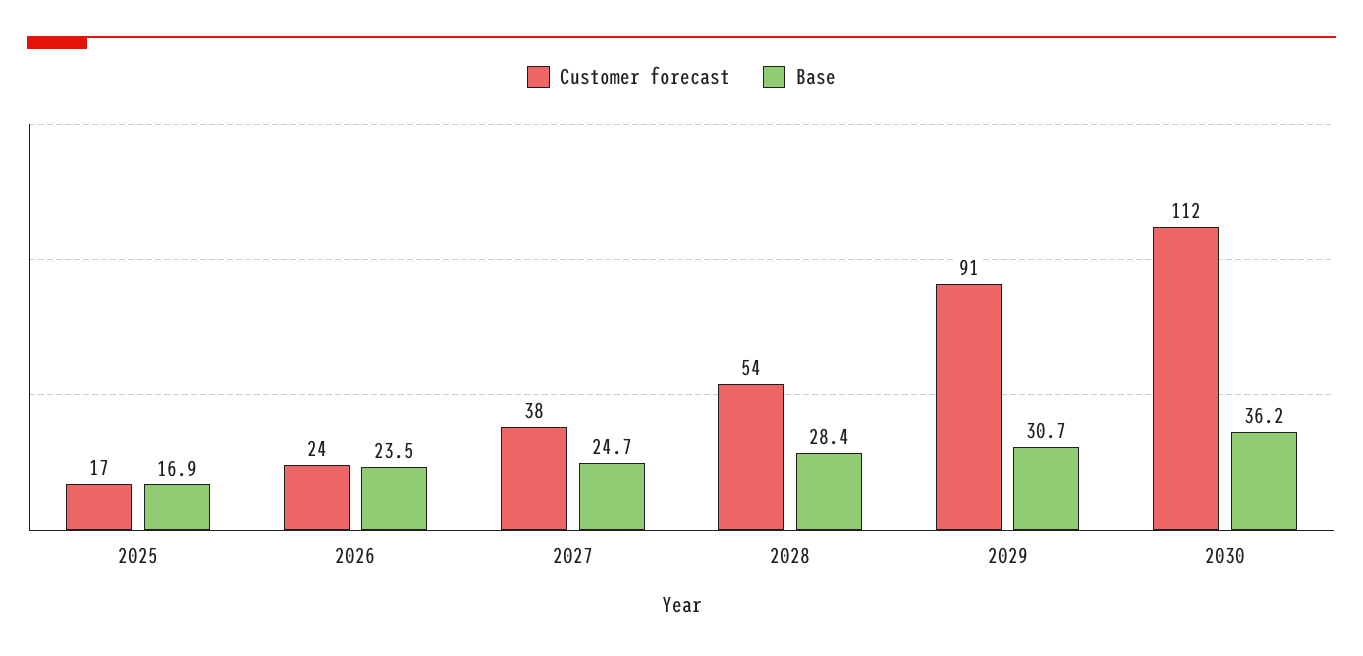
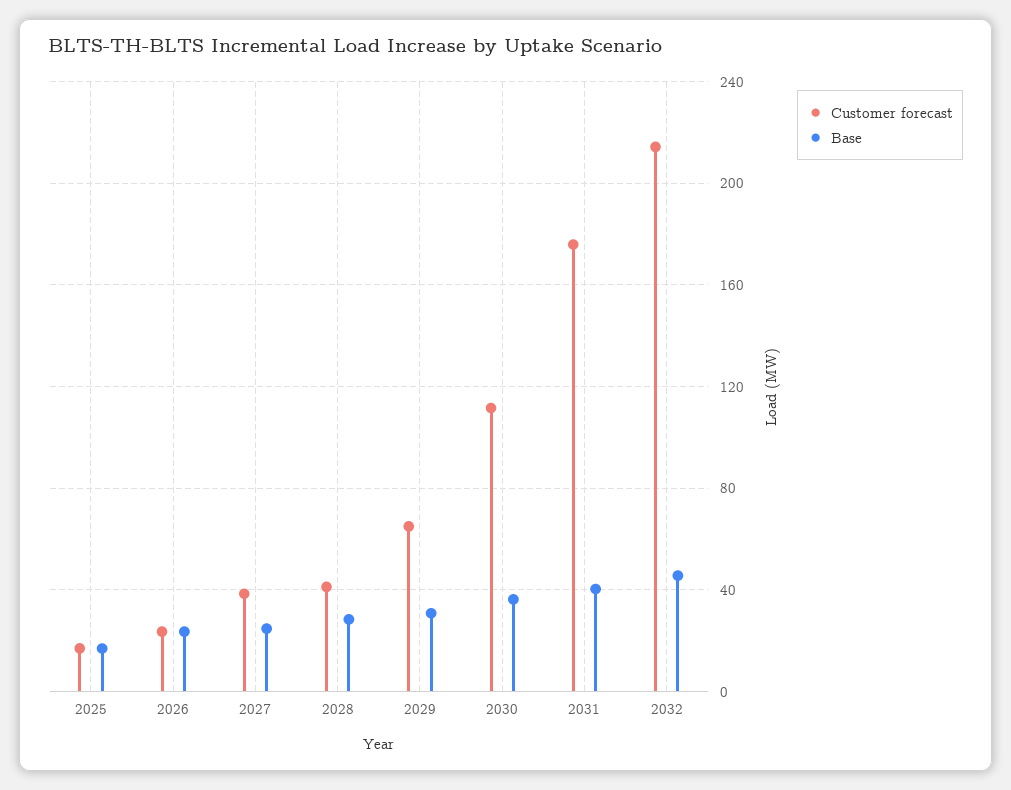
Customer forecast, 2028: 54 -> 40
Customer forecast, 2029: 91 -> 65
Customer forecast, 2031: none -> 175
Base, 2031: none -> 40
Customer forecast, 2032: none -> 215
Base, 2032: none -> 45

